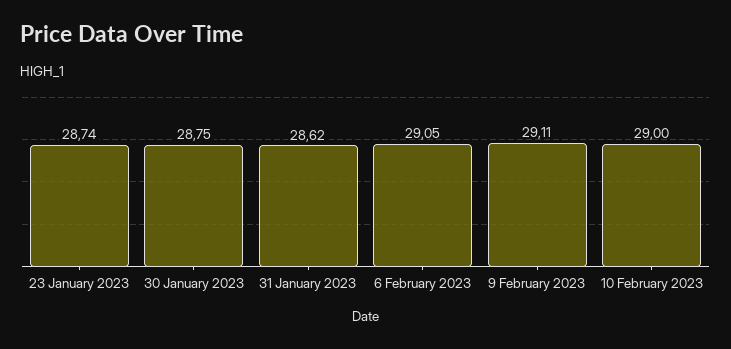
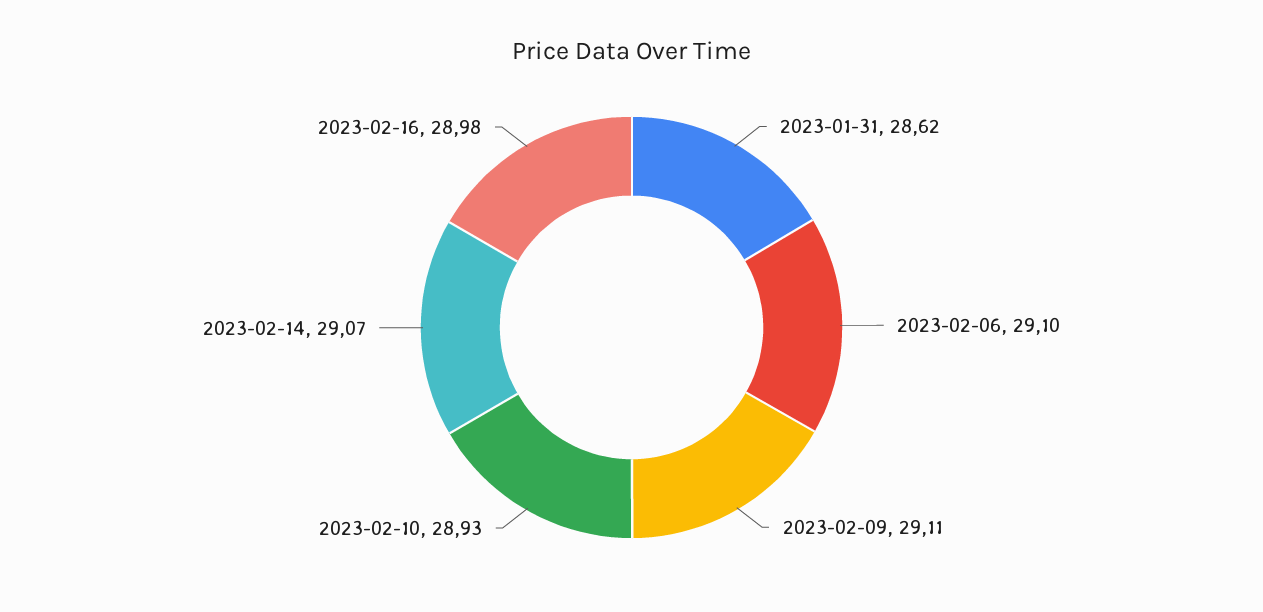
23 January 2023: 28.74 -> none
30 January 2023: 28.75 -> none
6 February 2023: 29.05 -> 29.1
10 February 2023: 29 -> 28.93
2023-02-14: none -> 29.07
2023-02-16: none -> 28.98

